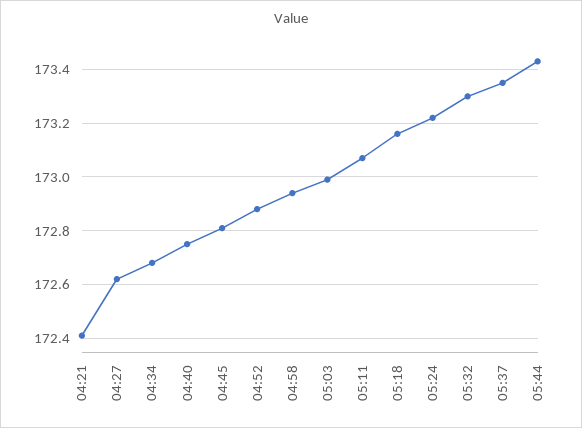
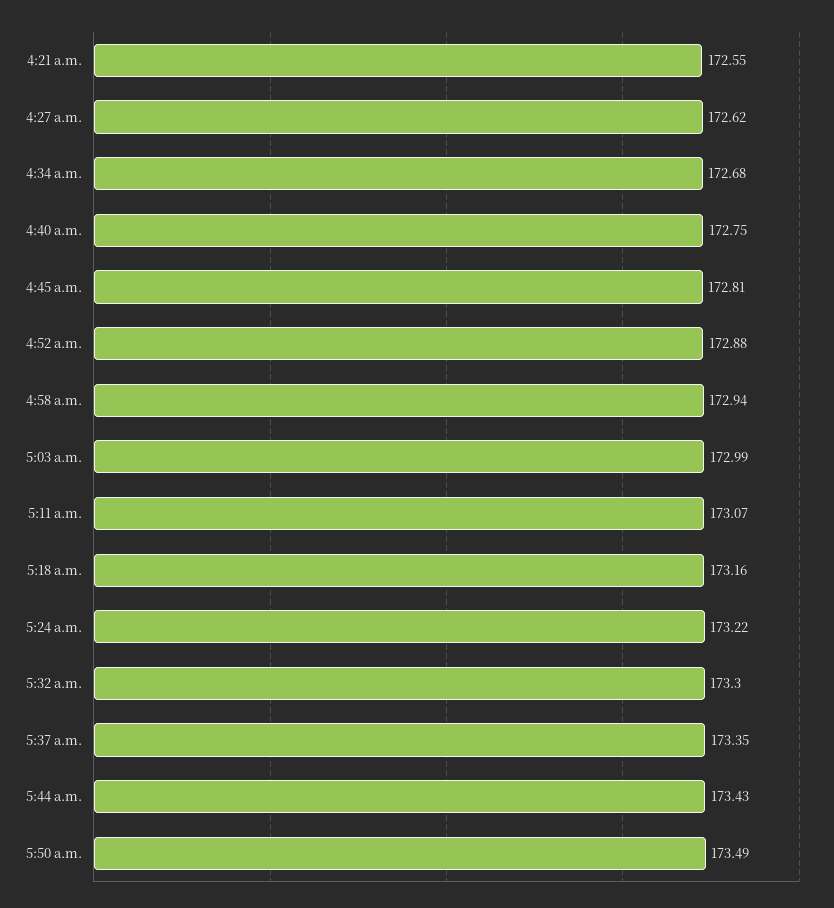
04:21: 172.4 -> 172.55
5:50 a.m.: none -> 173.49

